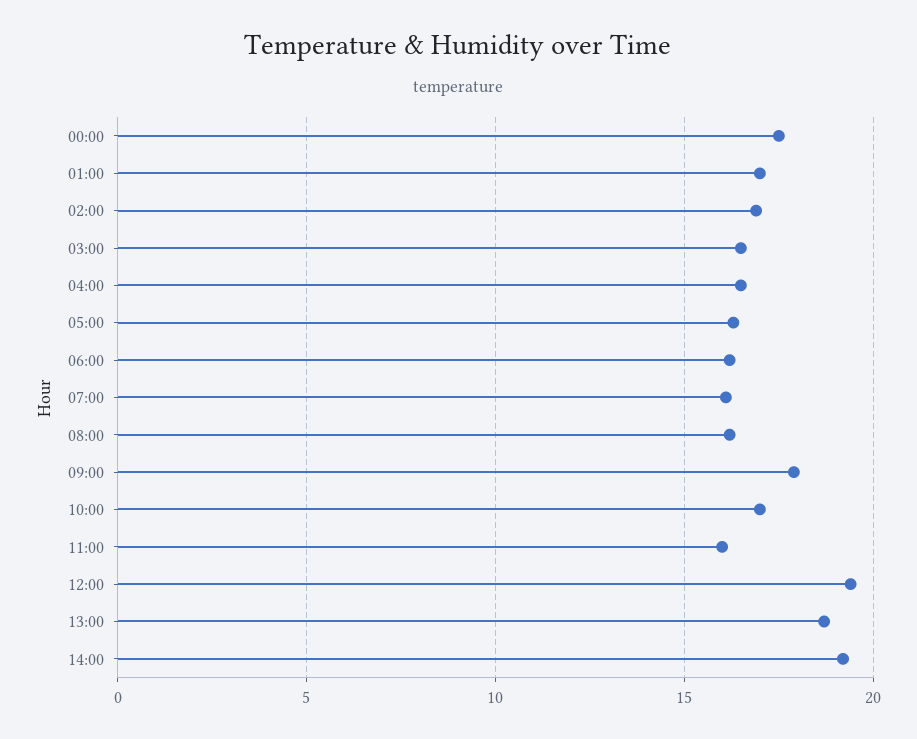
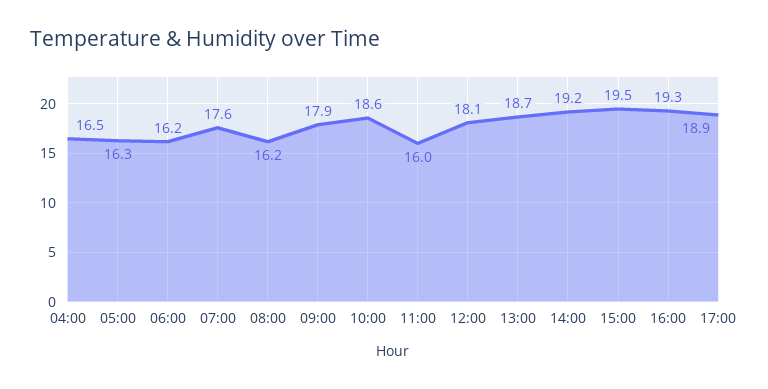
00:00: 17.5 -> none
01:00: 17 -> none
02:00: 17 -> none
03:00: 16.5 -> none
07:00: 16 -> 17.6
10:00: 17 -> 18.6
12:00: 19.5 -> 18.1
15:00: none -> 19.5
16:00: none -> 19.3
17:00: none -> 18.9

